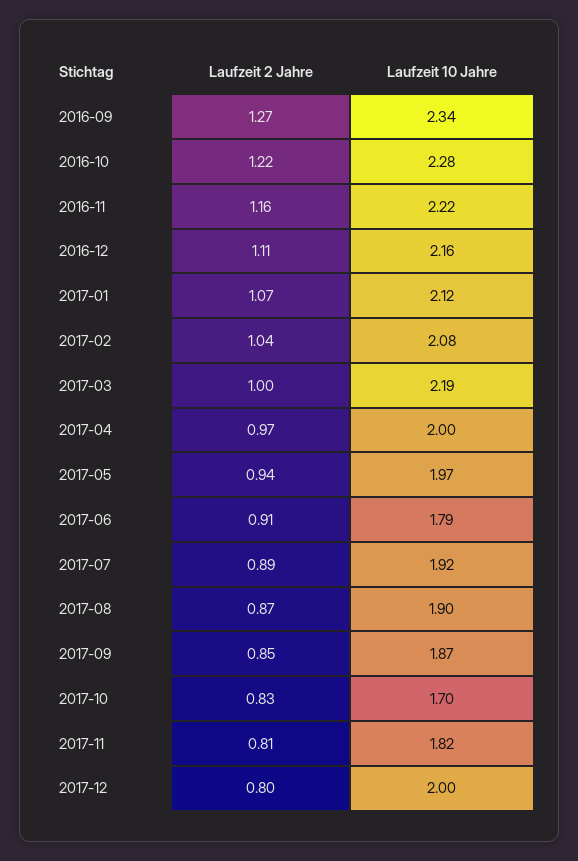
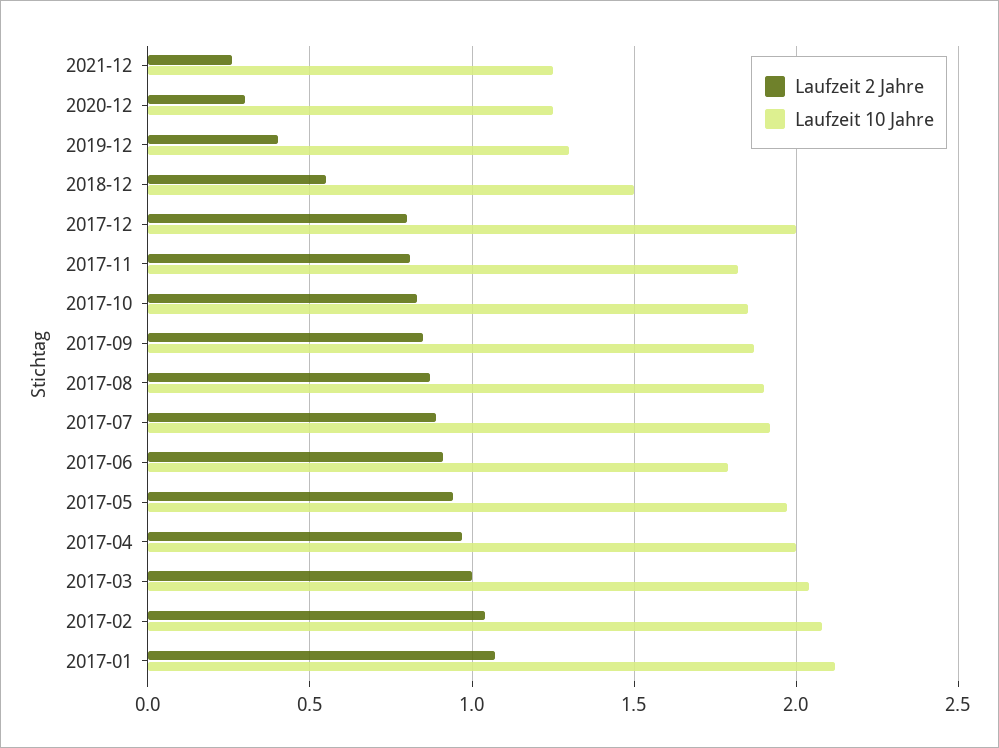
Laufzeit 2 Jahre, 2016-09: 1.27 -> none
Laufzeit 10 Jahre, 2016-09: 2.34 -> none
Laufzeit 2 Jahre, 2016-10: 1.22 -> none
Laufzeit 10 Jahre, 2016-10: 2.28 -> none
Laufzeit 2 Jahre, 2016-11: 1.16 -> none
Laufzeit 10 Jahre, 2016-11: 2.22 -> none
Laufzeit 2 Jahre, 2016-12: 1.11 -> none
Laufzeit 10 Jahre, 2016-12: 2.16 -> none
Laufzeit 10 Jahre, 2017-03: 2.19 -> 2.05
Laufzeit 10 Jahre, 2017-10: 1.7 -> 1.85
Laufzeit 2 Jahre, 2021-12: none -> 0.25
Laufzeit 10 Jahre, 2021-12: none -> 1.25
Laufzeit 2 Jahre, 2020-12: none -> 0.3
Laufzeit 10 Jahre, 2020-12: none -> 1.25
Laufzeit 2 Jahre, 2019-12: none -> 0.4
Laufzeit 10 Jahre, 2019-12: none -> 1.3
Laufzeit 2 Jahre, 2018-12: none -> 0.55
Laufzeit 10 Jahre, 2018-12: none -> 1.5

